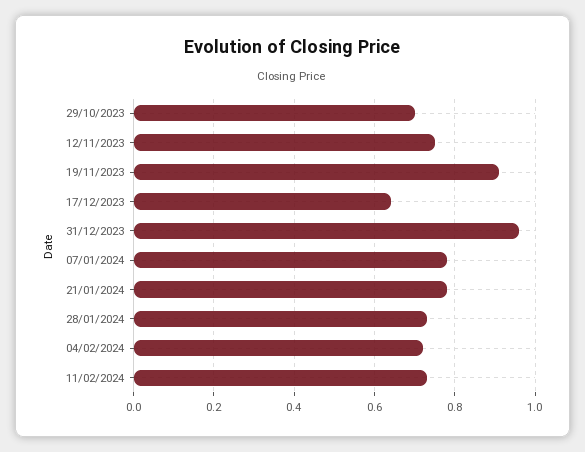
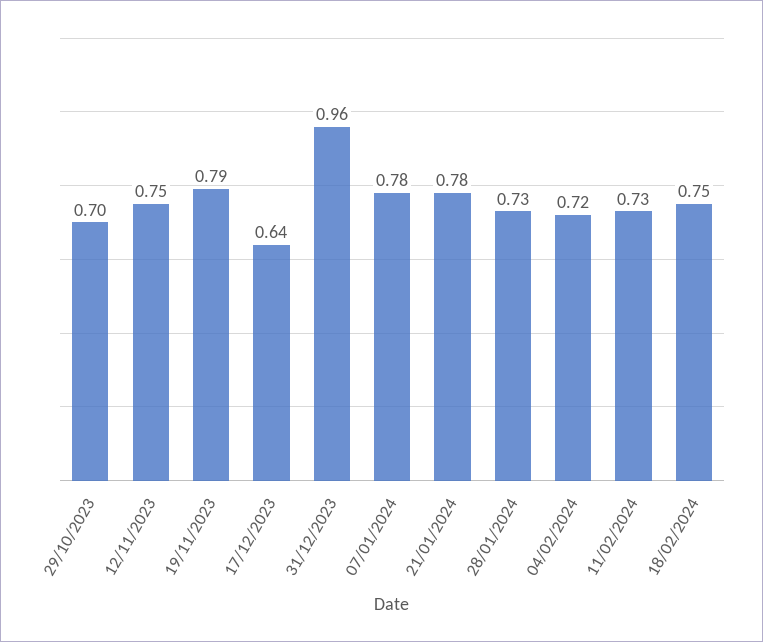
19/11/2023: 0.9 -> 0.79
18/02/2024: none -> 0.75

